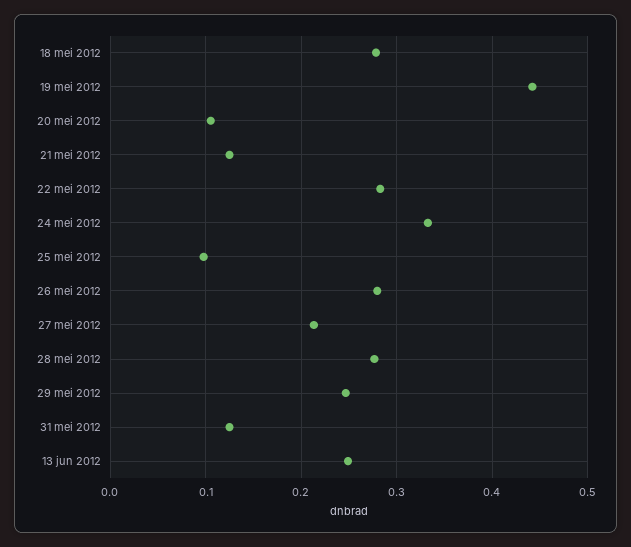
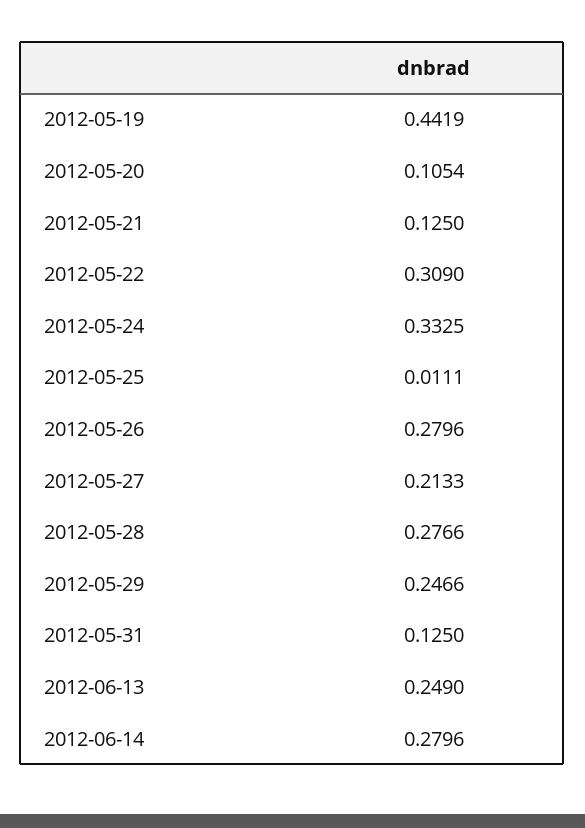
18 mei 2012: 0.28 -> none
22 mei 2012: 0.28 -> 0.309
25 mei 2012: 0.1 -> 0.0111
2012-06-14: none -> 0.2796

